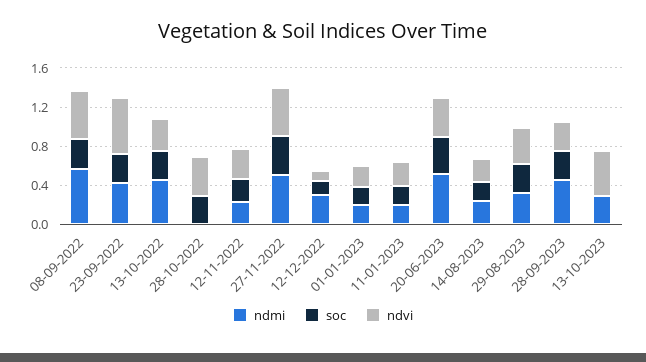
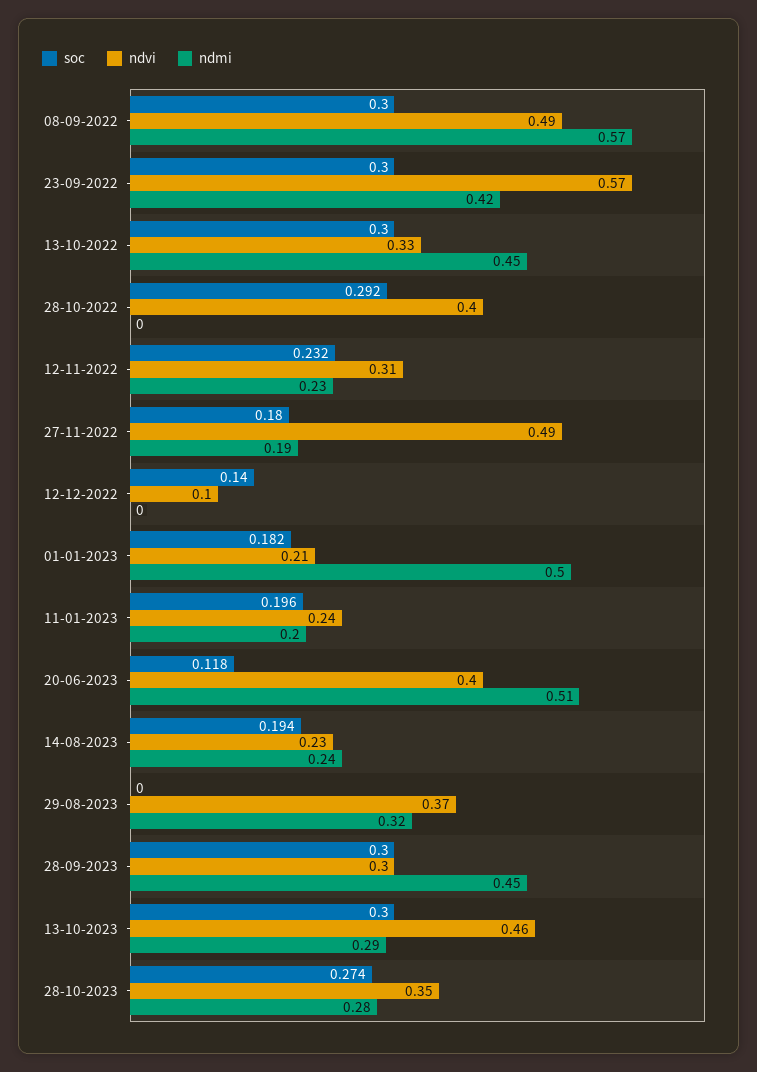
ndmi, 27-11-2022: 0.5 -> 0.19
soc, 27-11-2022: 0.4 -> 0.18
ndmi, 12-12-2022: 0.3 -> 0
ndmi, 01-01-2023: 0.2 -> 0.5
soc, 20-06-2023: 0.4 -> 0.118
soc, 29-08-2023: 0.3 -> 0
soc, 13-10-2023: 0 -> 0.3
soc, 28-10-2023: none -> 0.274
ndvi, 28-10-2023: none -> 0.35
ndmi, 28-10-2023: none -> 0.28

